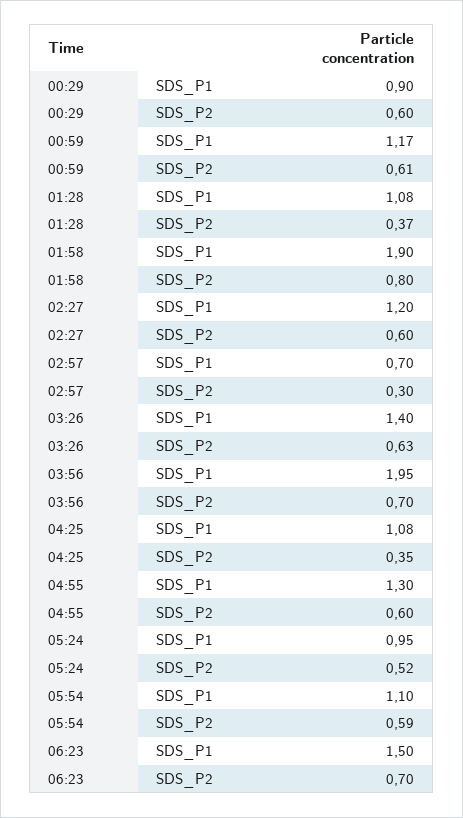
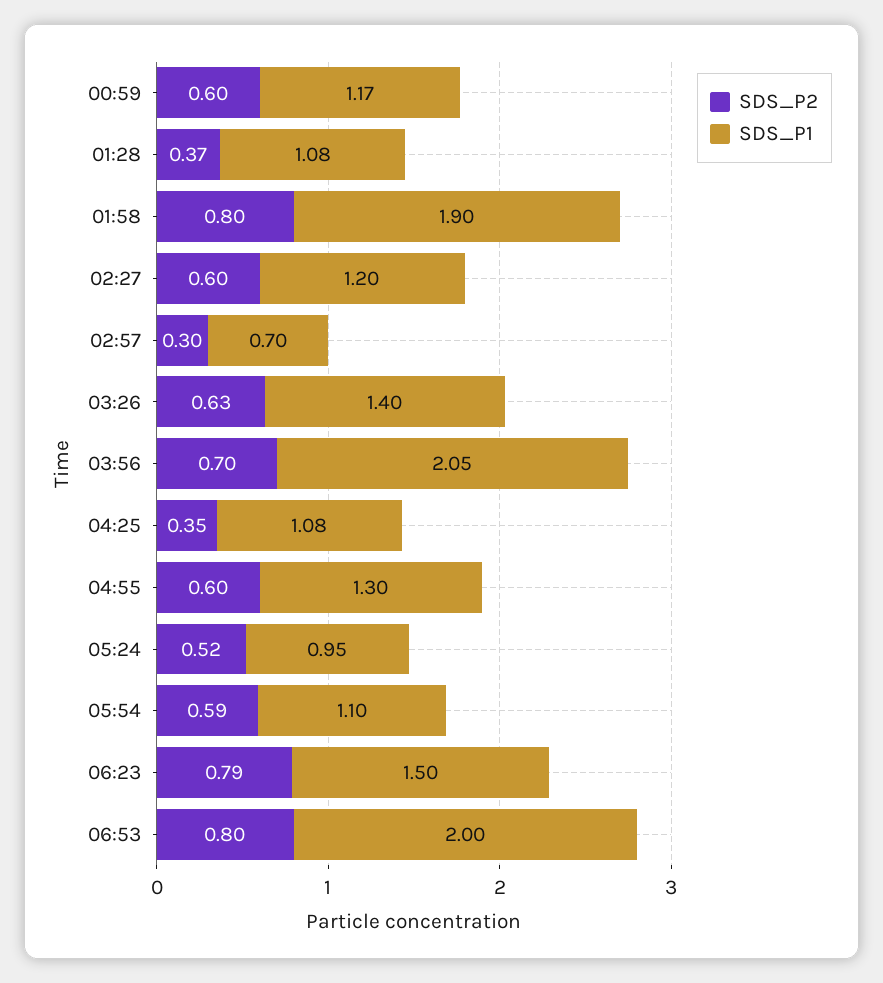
SDS_P1, 00:29: 0.9 -> none
SDS_P2, 00:29: 0.6 -> none
SDS_P2, 00:59: 0.61 -> 0.6
SDS_P1, 03:56: 1.95 -> 2.05
SDS_P2, 06:23: 0.7 -> 0.79
SDS_P2, 06:53: none -> 0.8
SDS_P1, 06:53: none -> 2

